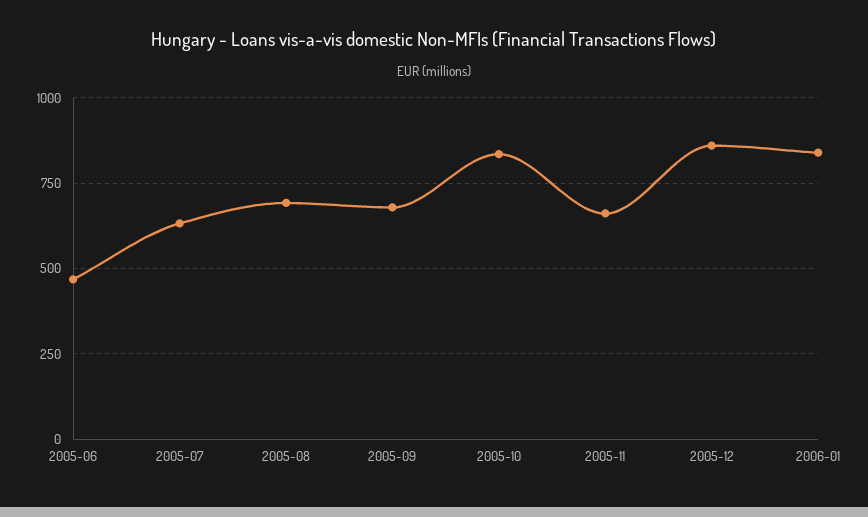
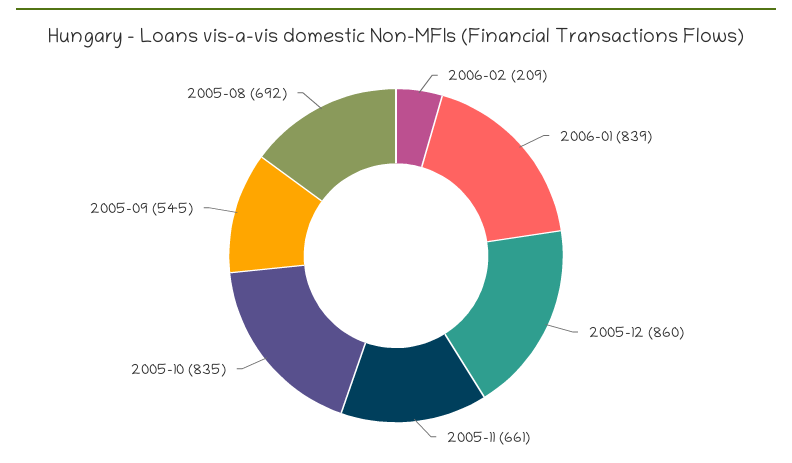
2005-06: 475 -> none
2005-07: 625 -> none
2005-09: 675 -> 545
2006-02: none -> 209

